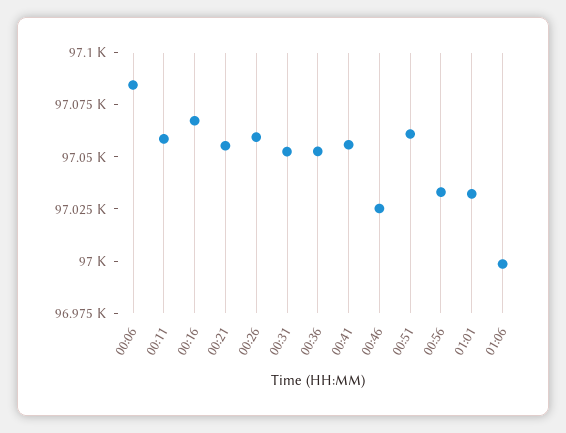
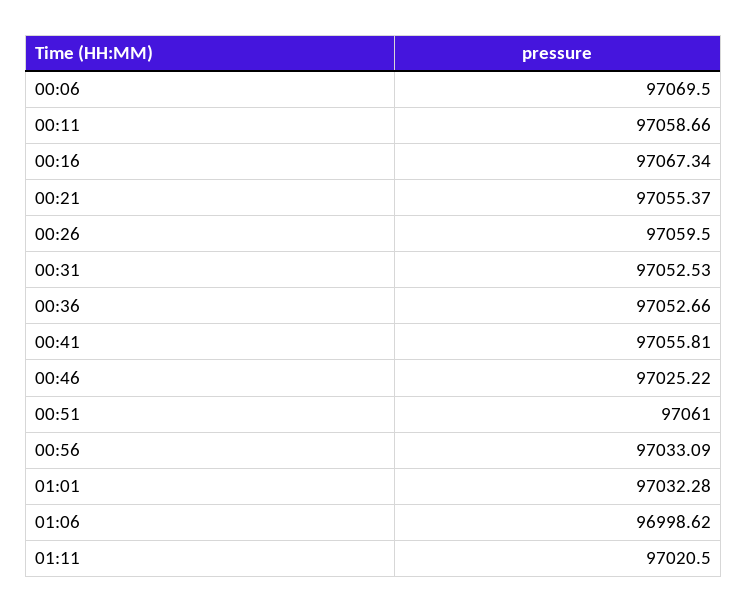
00:06: 97085 -> 97069.5
01:11: none -> 97020.5

